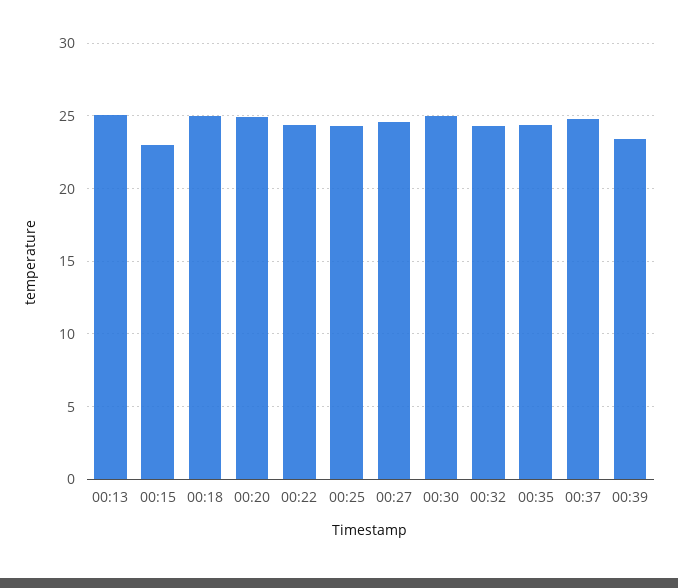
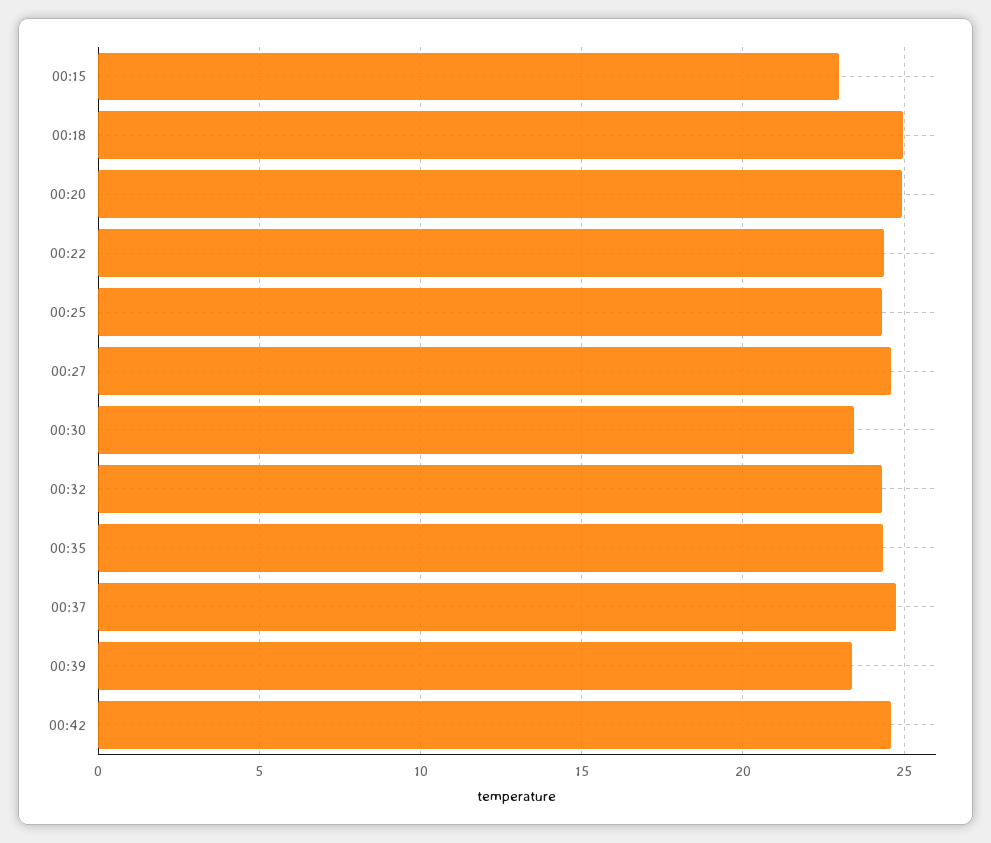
00:13: 25 -> none
00:30: 25 -> 23.5
00:42: none -> 24.5

